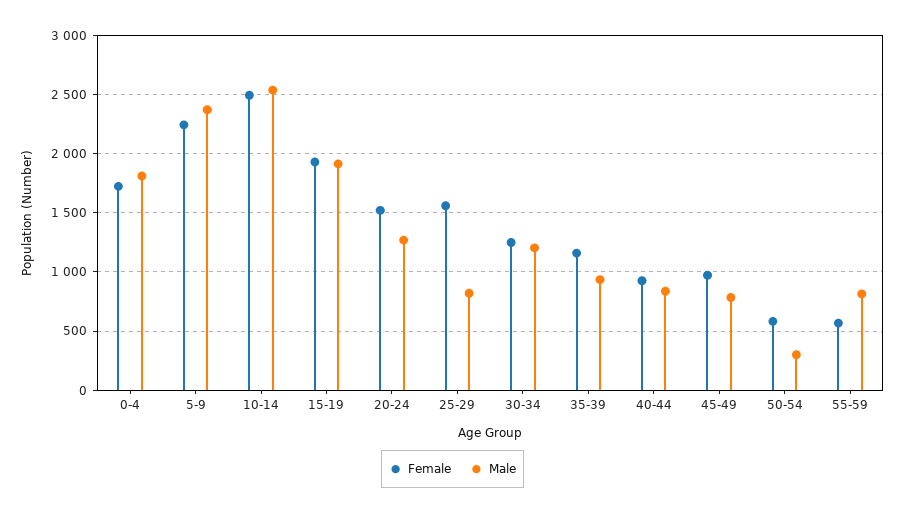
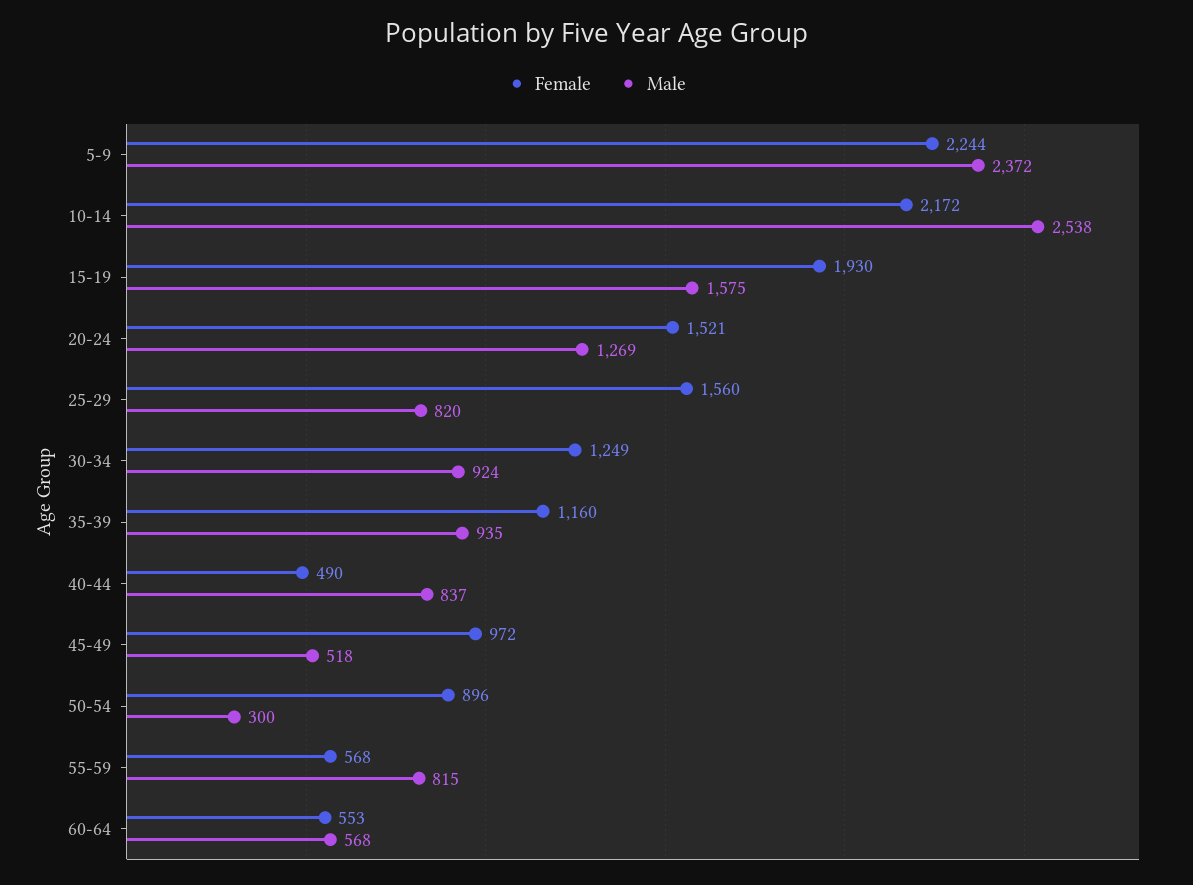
Female, 0-4: 1700 -> none
Male, 0-4: 1800 -> none
Female, 10-14: 2500 -> 2172
Male, 15-19: 1900 -> 1575
Male, 30-34: 1200 -> 924
Female, 40-44: 900 -> 490
Male, 45-49: 800 -> 518
Female, 50-54: 600 -> 896
Female, 60-64: none -> 553
Male, 60-64: none -> 568

